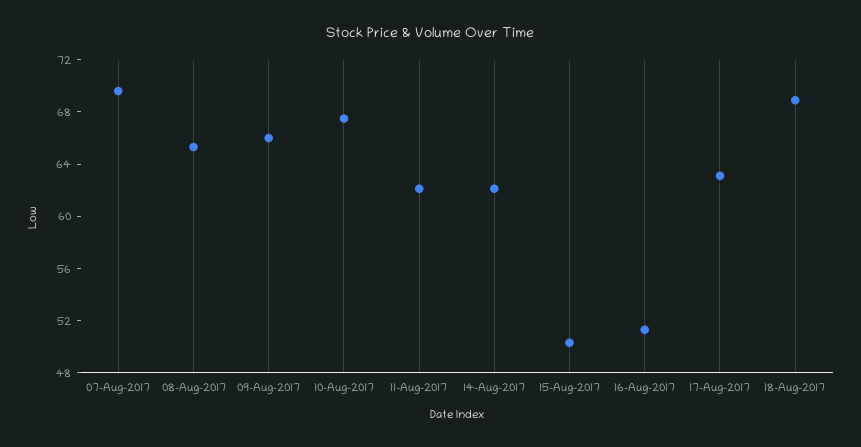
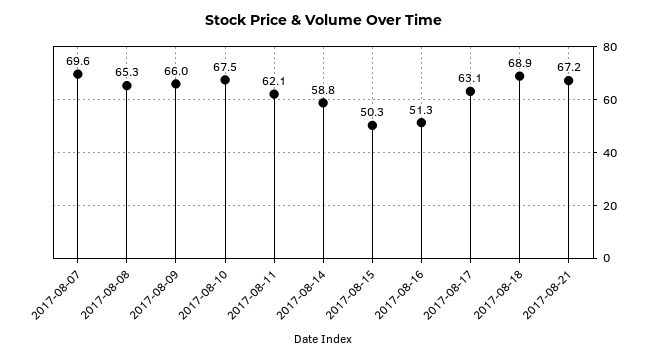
14-Aug-2017: 62 -> 58.8
2017-08-21: none -> 67.2

